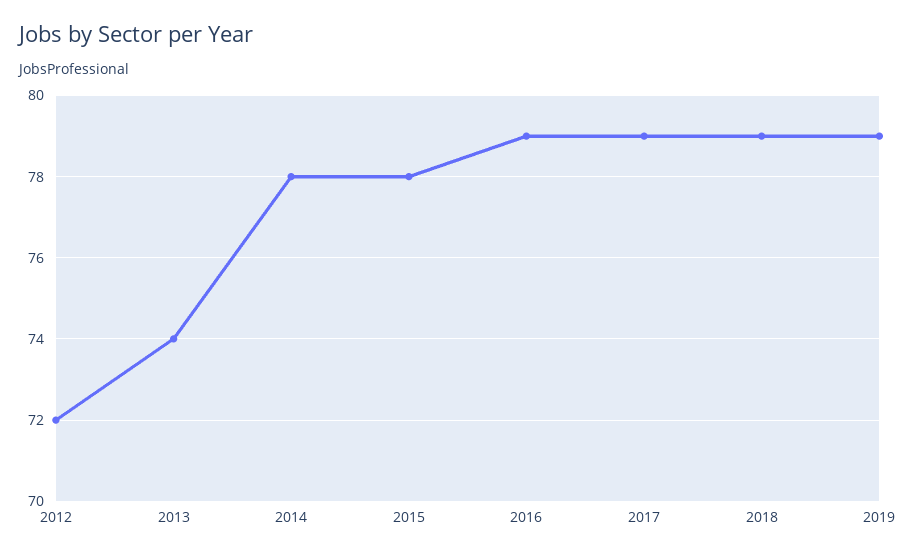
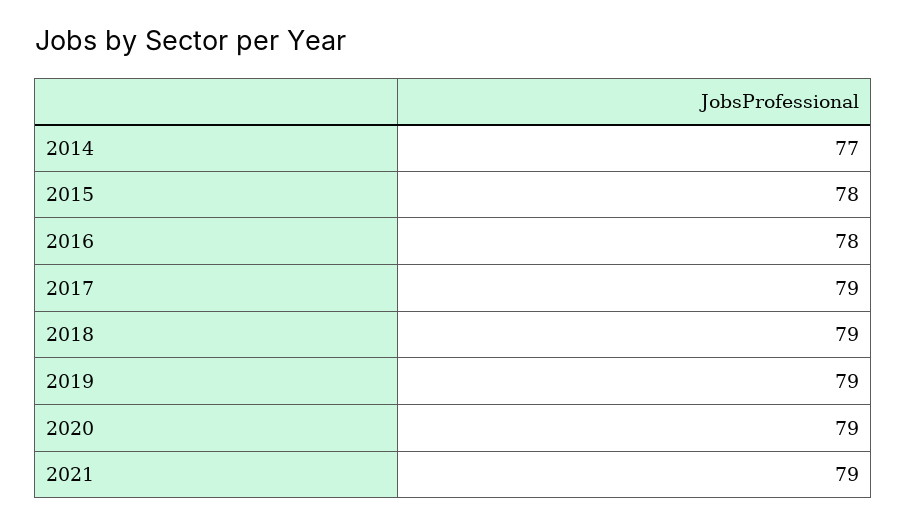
2012: 72 -> none
2013: 74 -> none
2014: 78 -> 77
2016: 79 -> 78
2020: none -> 79
2021: none -> 79

